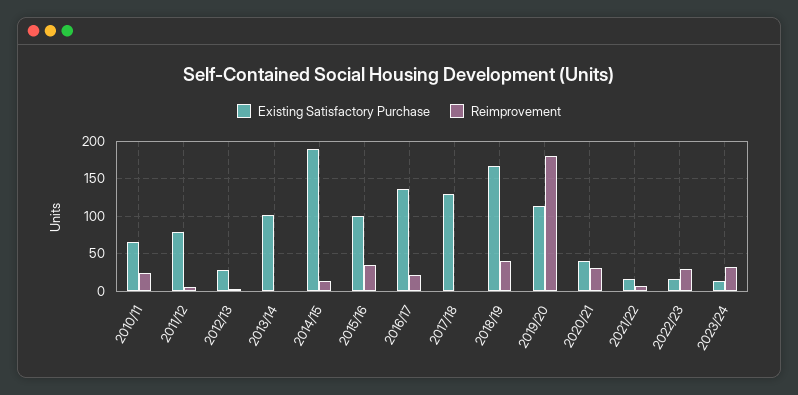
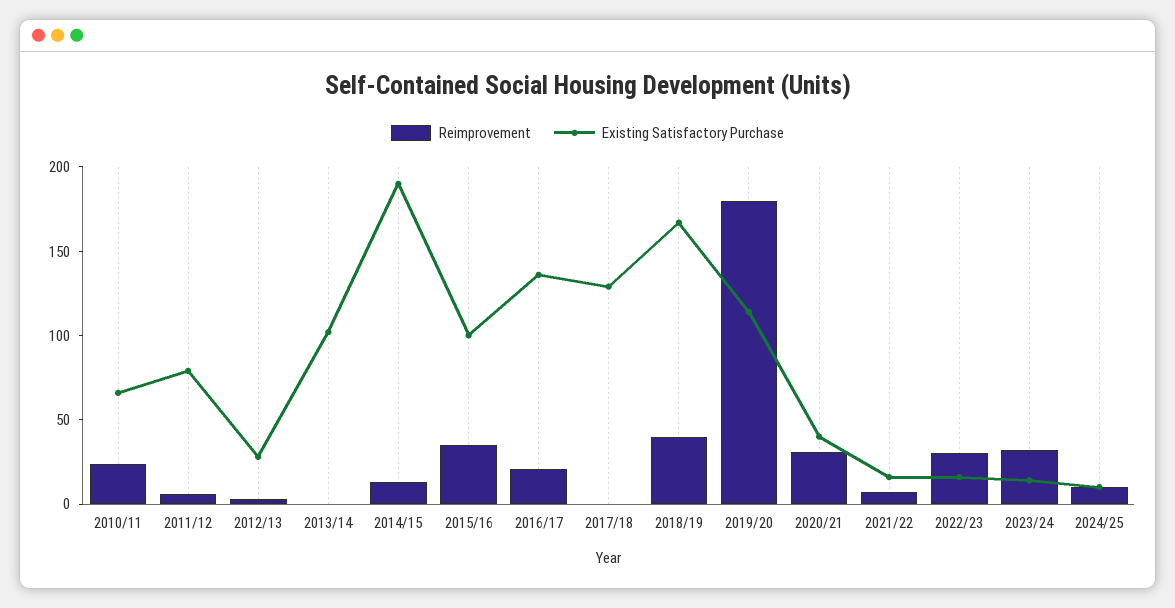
Reimprovement, 2024/25: none -> 10
Existing Satisfactory Purchase, 2024/25: none -> 10

